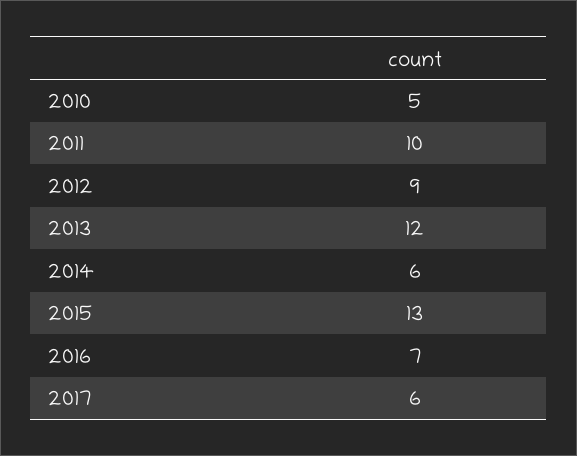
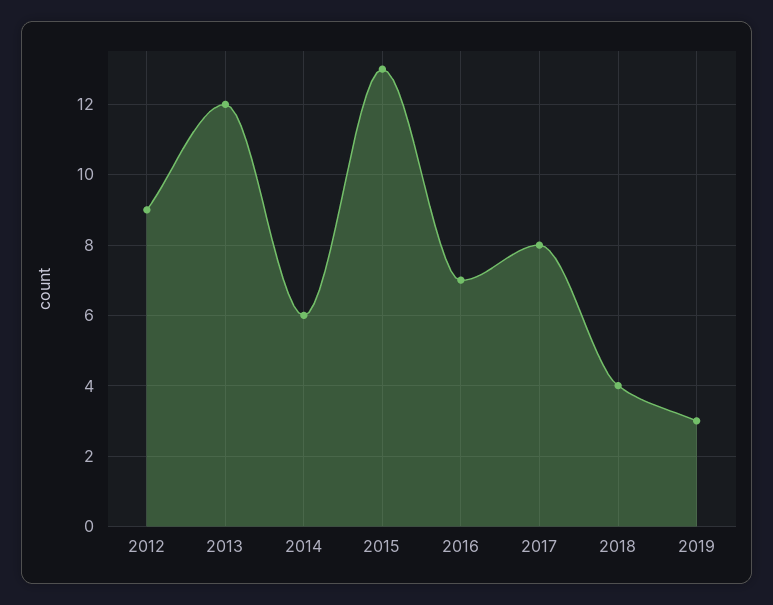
2010: 5 -> none
2011: 10 -> none
2017: 6 -> 8
2018: none -> 4
2019: none -> 3

